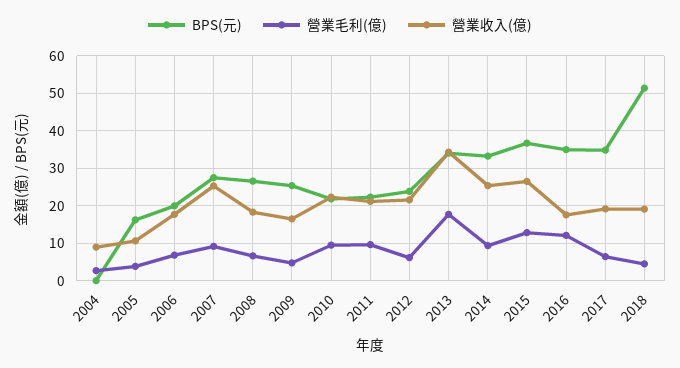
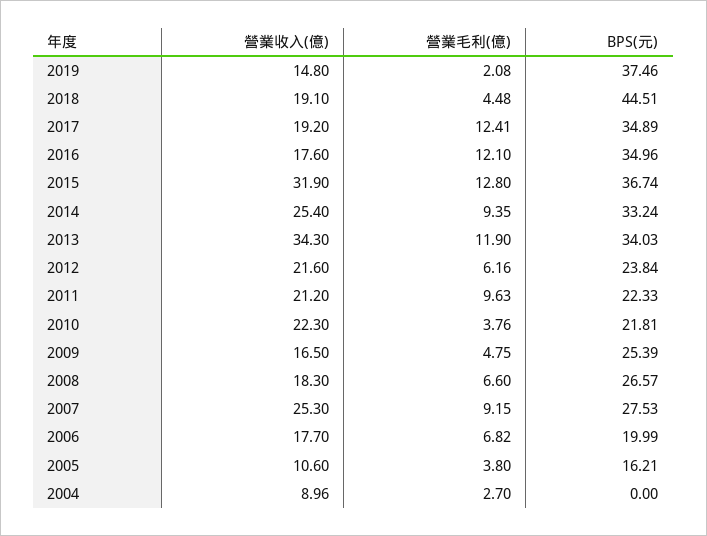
營業毛利(億), 2010: 10 -> 3.76
營業毛利(億), 2013: 18 -> 11.9
營業收入(億), 2015: 26 -> 31.9
營業毛利(億), 2017: 6 -> 12.41
BPS(元), 2018: 52 -> 44.51
營業收入(億), 2019: none -> 14.8
營業毛利(億), 2019: none -> 2.08
BPS(元), 2019: none -> 37.46

